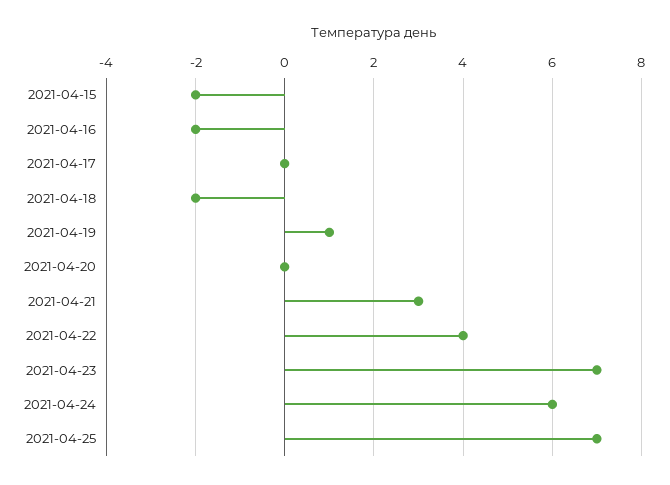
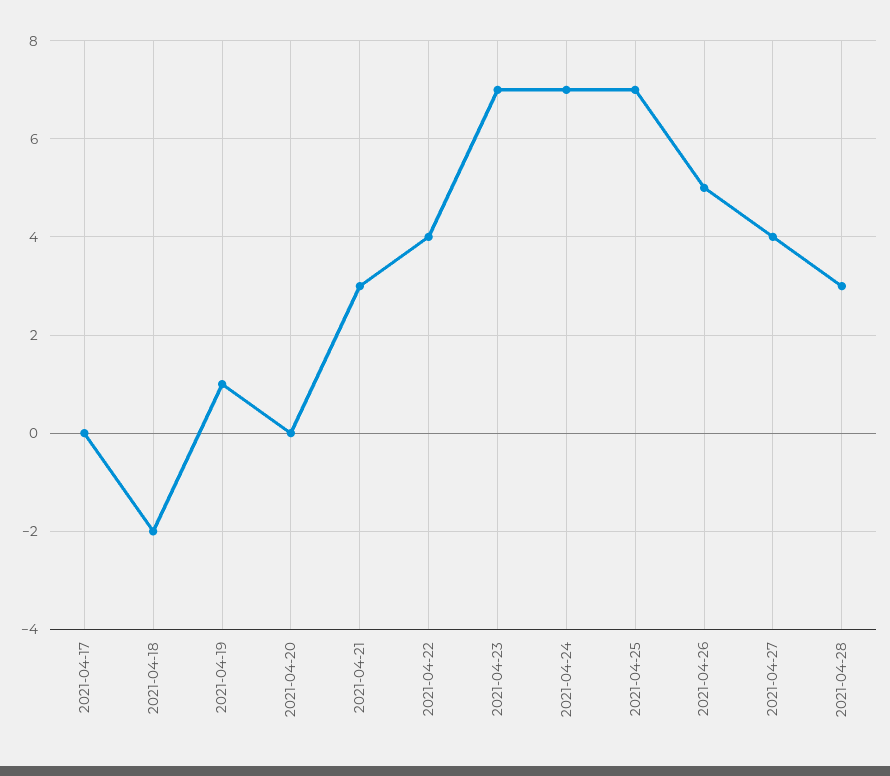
2021-04-15: -2 -> none
2021-04-16: -2 -> none
2021-04-24: 6 -> 7
2021-04-26: none -> 5
2021-04-27: none -> 4
2021-04-28: none -> 3

